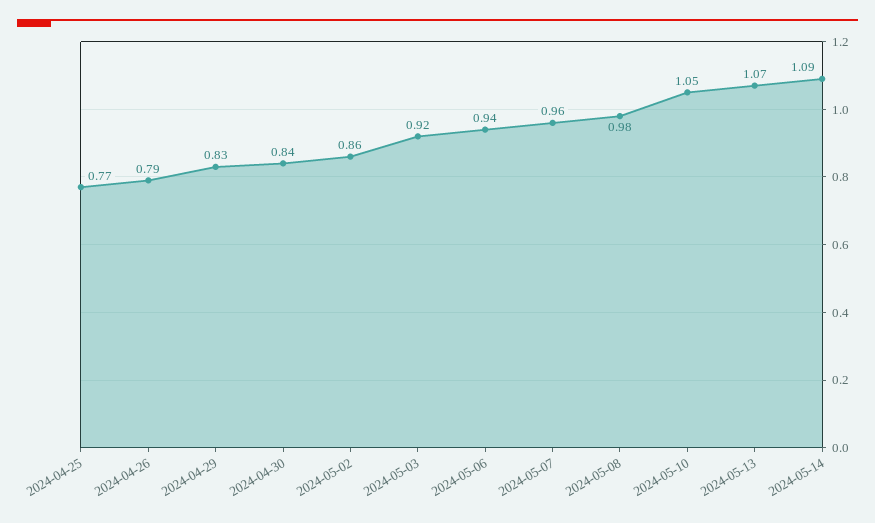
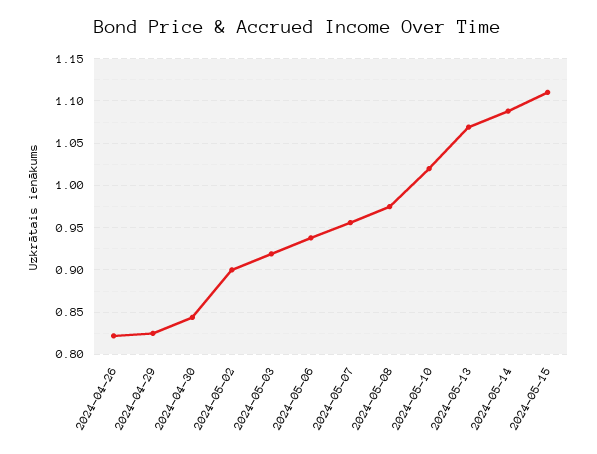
2024-04-25: 0.77 -> none
2024-04-26: 0.79 -> 0.82
2024-05-02: 0.86 -> 0.9
2024-05-10: 1.05 -> 1.02
2024-05-15: none -> 1.11

